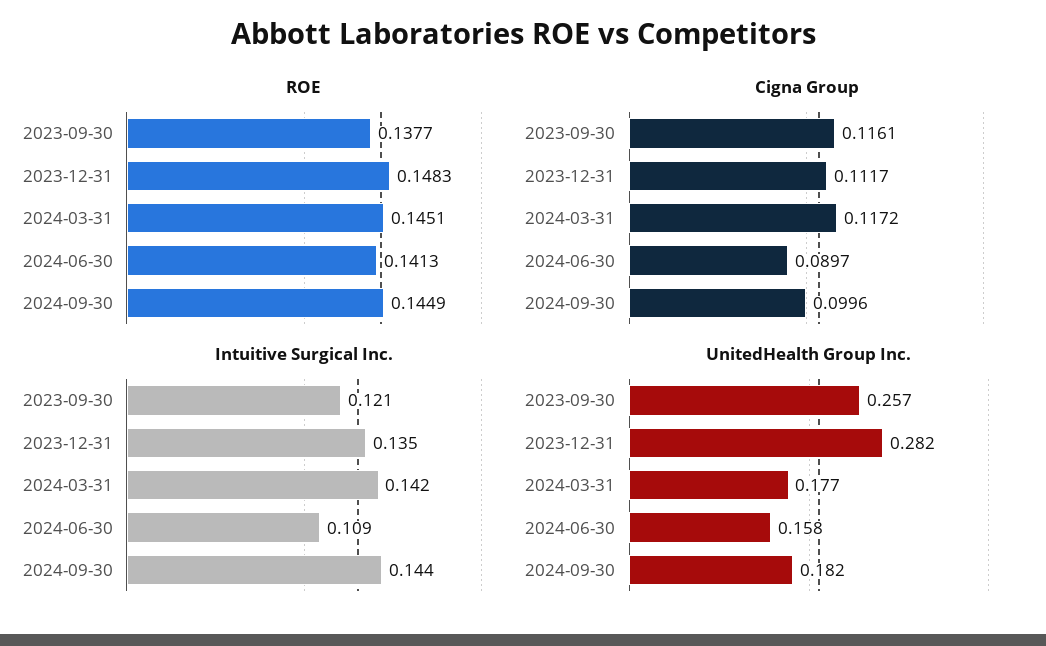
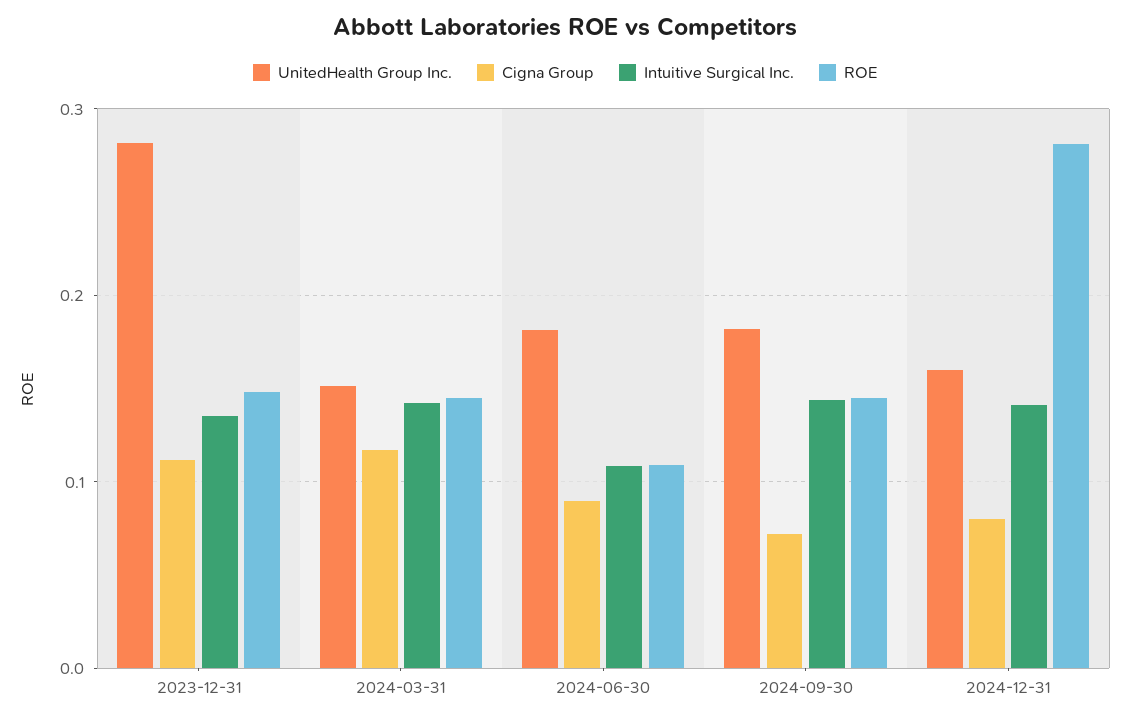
ROE, 2023-09-30: 0.1377 -> none
ROE, 2024-06-30: 0.1413 -> 0.11
Cigna Group, 2023-09-30: 0.1161 -> none
Cigna Group, 2024-09-30: 0.0996 -> 0.07
Intuitive Surgical Inc., 2023-09-30: 0.121 -> none
UnitedHealth Group Inc., 2023-09-30: 0.257 -> none
UnitedHealth Group Inc., 2024-03-31: 0.177 -> 0.15
UnitedHealth Group Inc., 2024-06-30: 0.158 -> 0.18
UnitedHealth Group Inc., 2024-12-31: none -> 0.16
Cigna Group, 2024-12-31: none -> 0.08
Intuitive Surgical Inc., 2024-12-31: none -> 0.14
ROE, 2024-12-31: none -> 0.28

